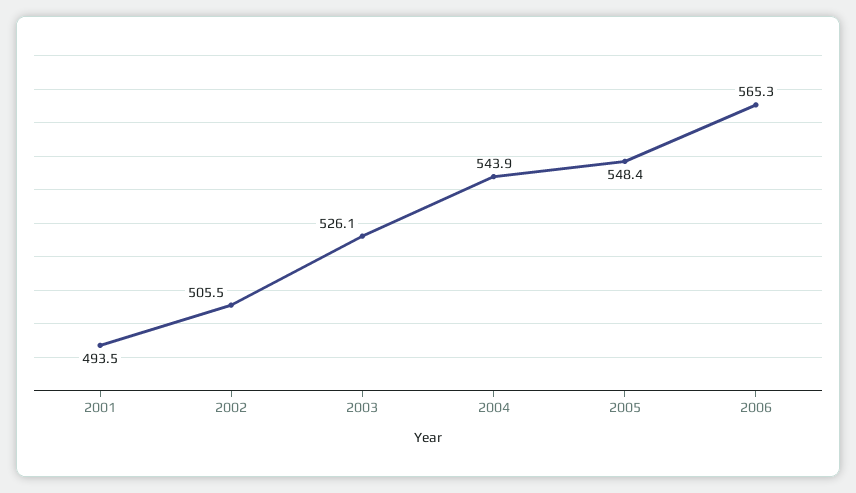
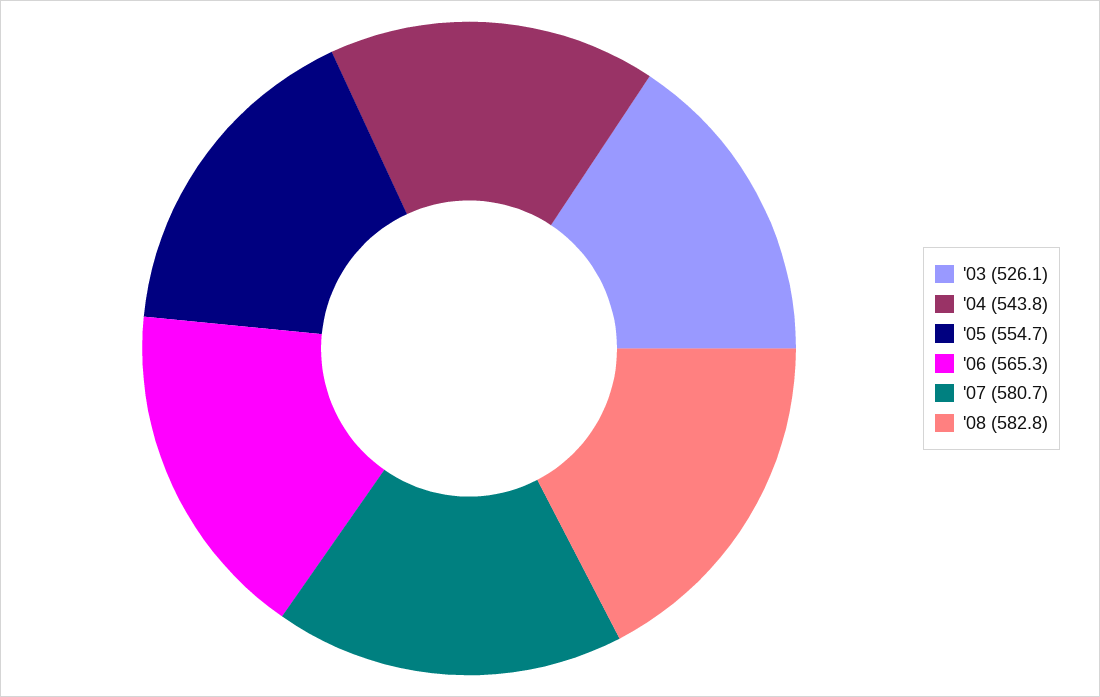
2001: 493.5 -> none
2002: 505.5 -> none
2004: 543.9 -> 543.8
2005: 548.4 -> 554.7
'07: none -> 580.7
'08: none -> 582.8

